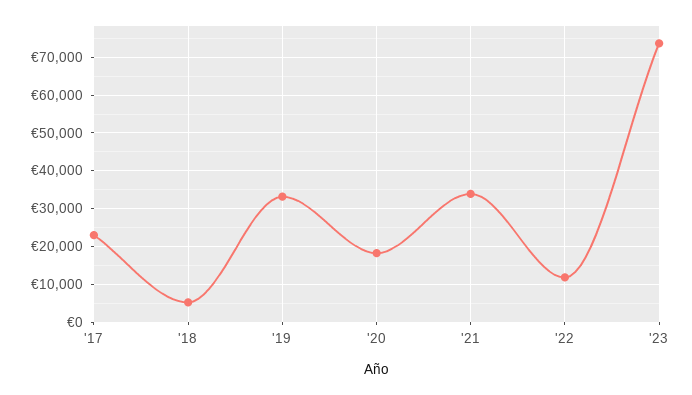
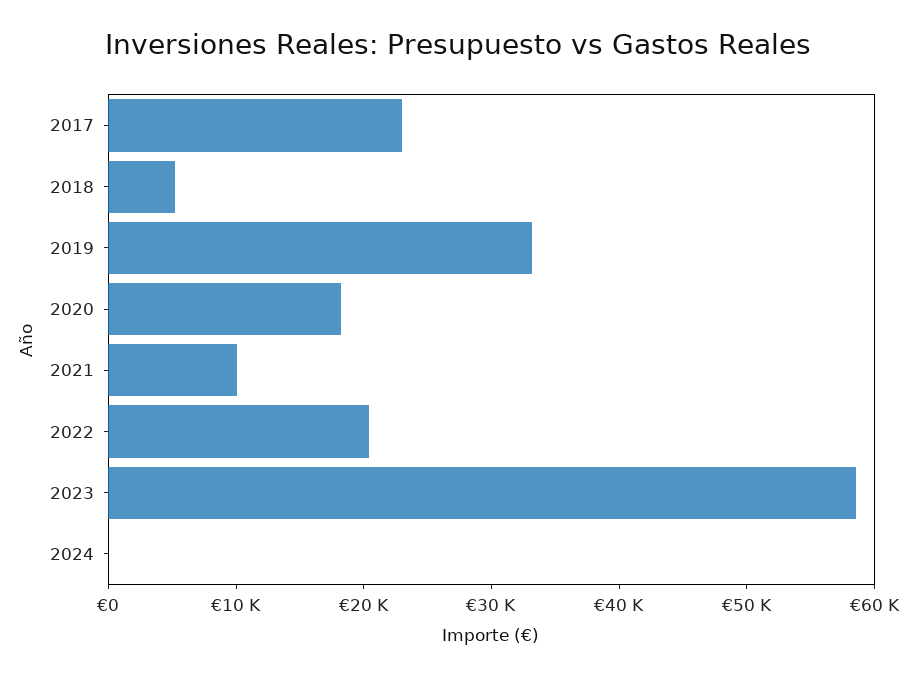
'21: 34000 -> 10000
'22: 12000 -> 20000
'23: 74000 -> 58000
2024: none -> 0

